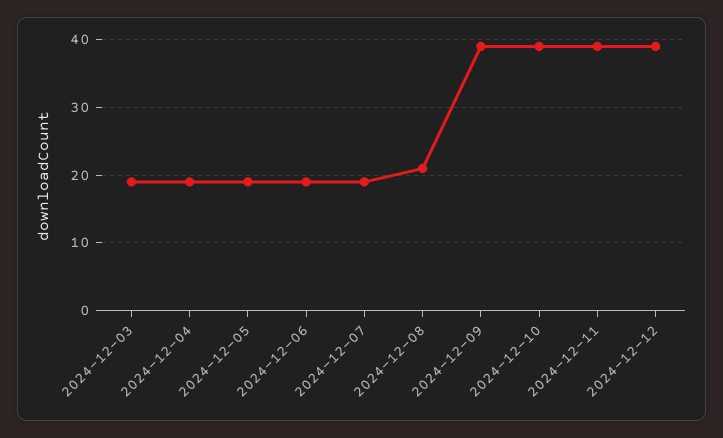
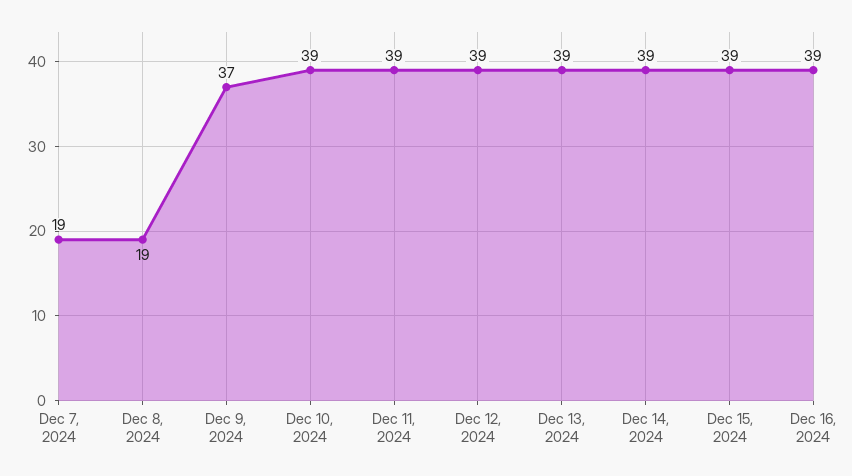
2024-12-03: 19 -> none
2024-12-04: 19 -> none
2024-12-05: 19 -> none
2024-12-06: 19 -> none
2024-12-08: 21 -> 19
2024-12-09: 39 -> 37
Dec 13, 2024: none -> 39
Dec 14, 2024: none -> 39
Dec 15, 2024: none -> 39
Dec 16, 2024: none -> 39

